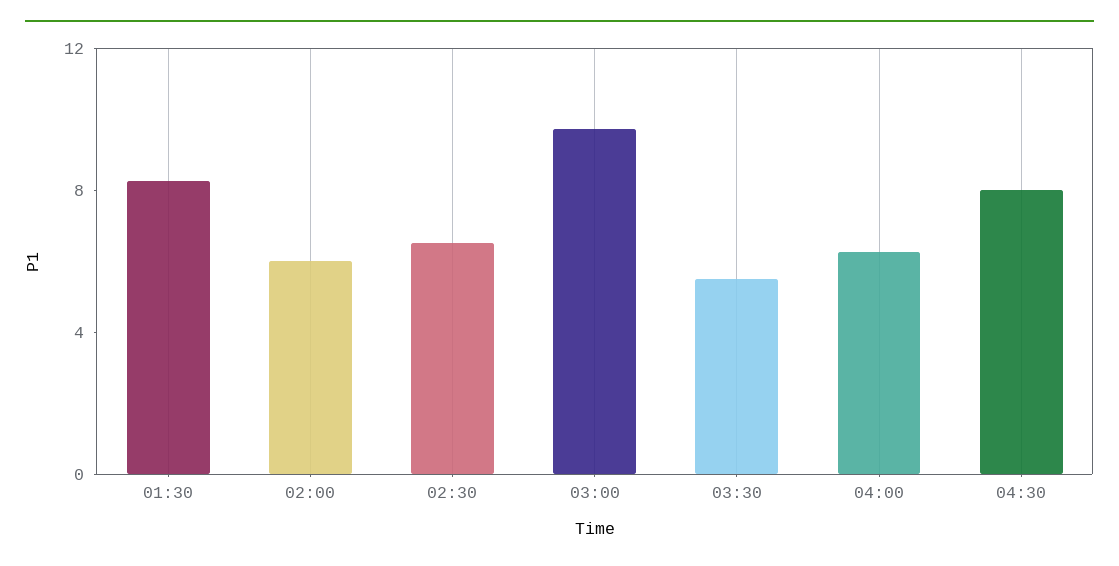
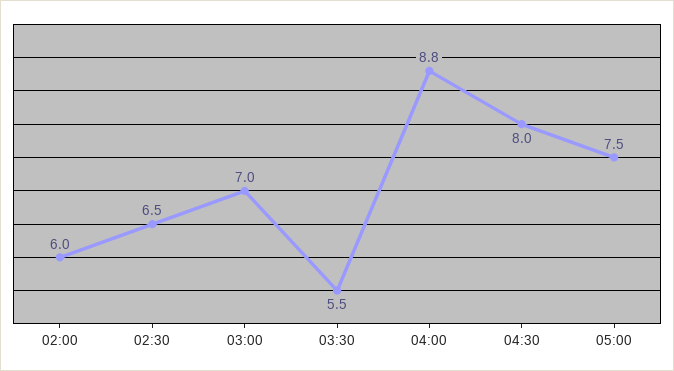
01:30: 8 -> none
03:00: 10 -> 7
04:00: 6 -> 8.8
05:00: none -> 7.5

